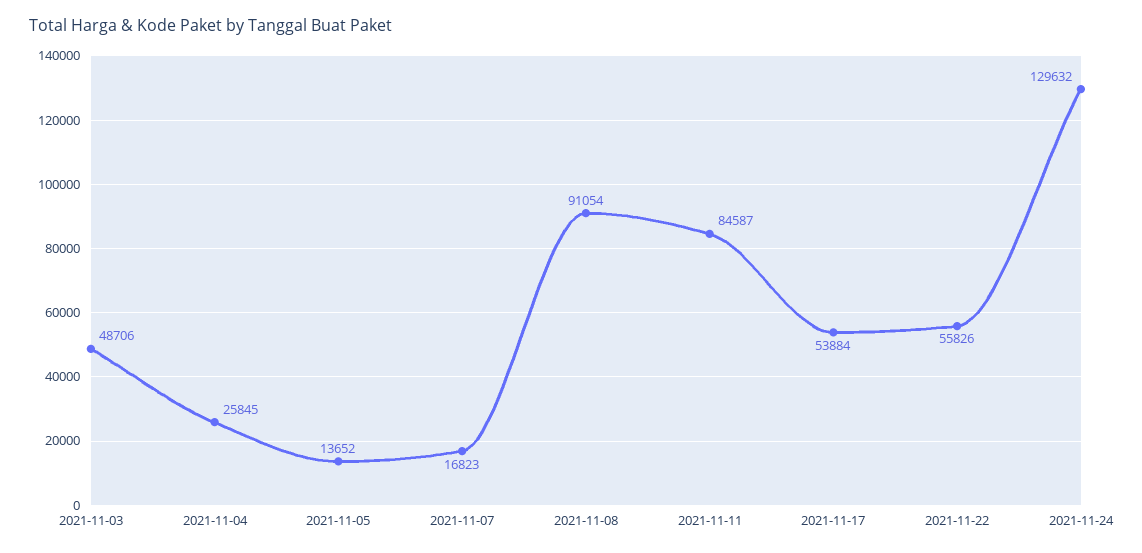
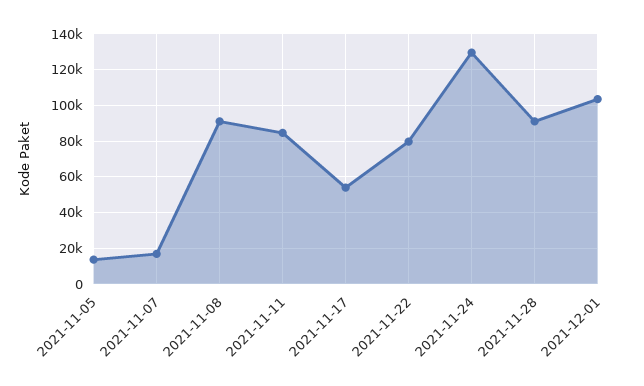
2021-11-03: 48706 -> none
2021-11-04: 25845 -> none
2021-11-22: 55826 -> 80000
2021-11-28: none -> 90000
2021-12-01: none -> 105000

